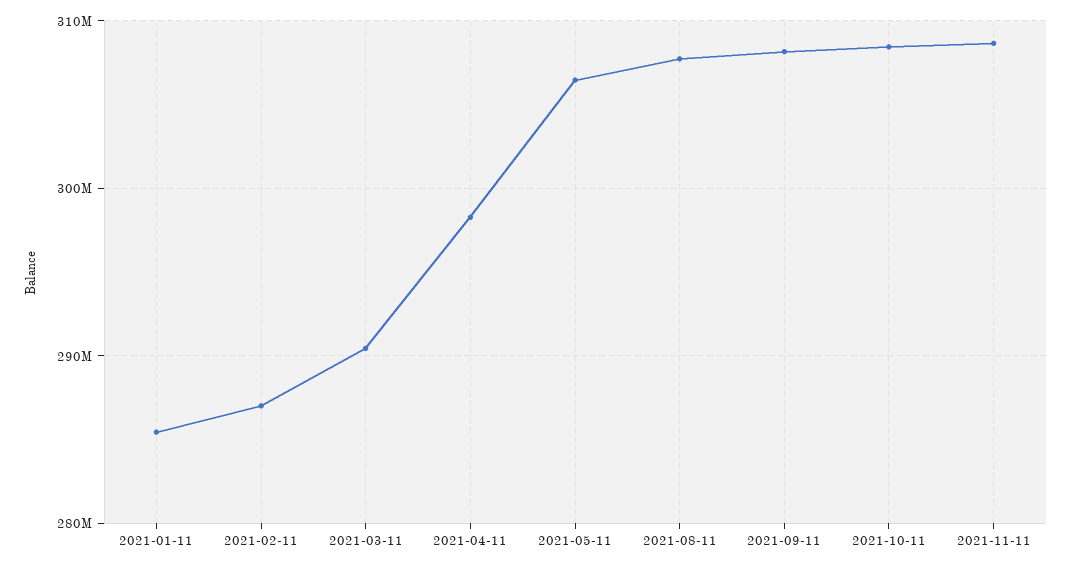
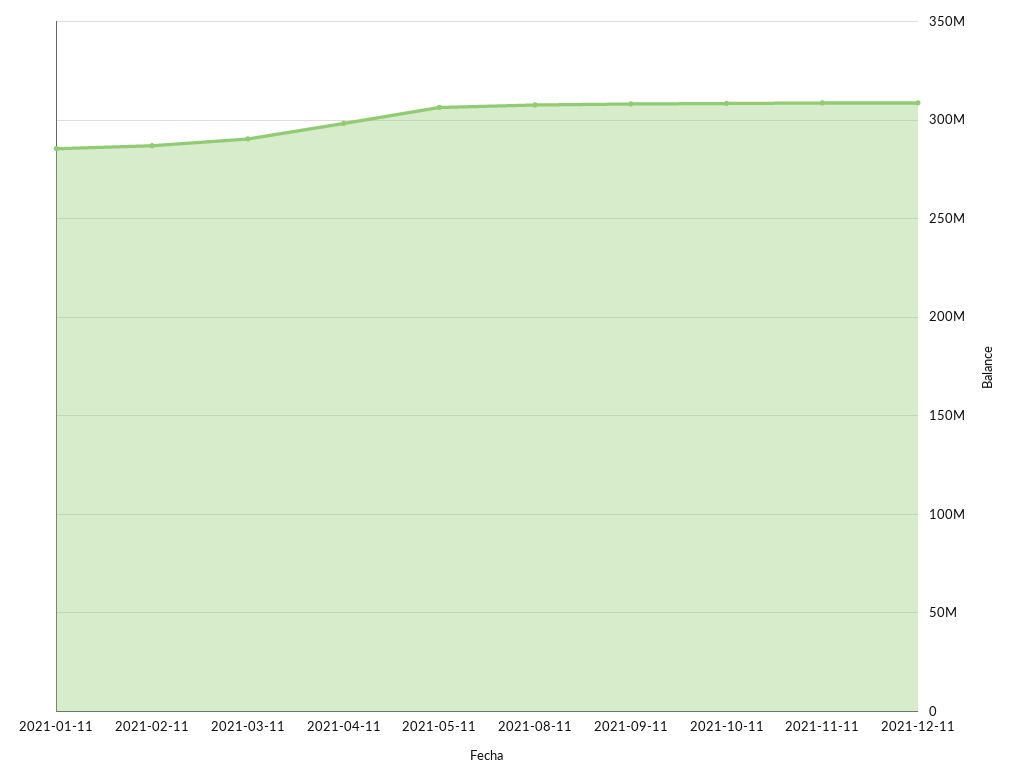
2021-12-11: none -> 310000000

